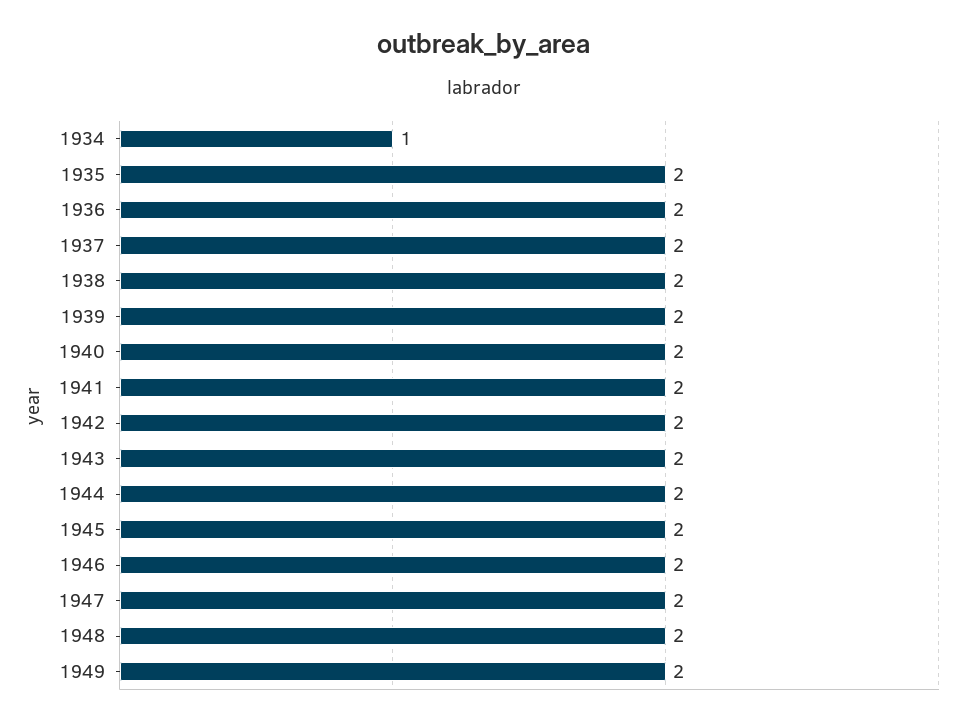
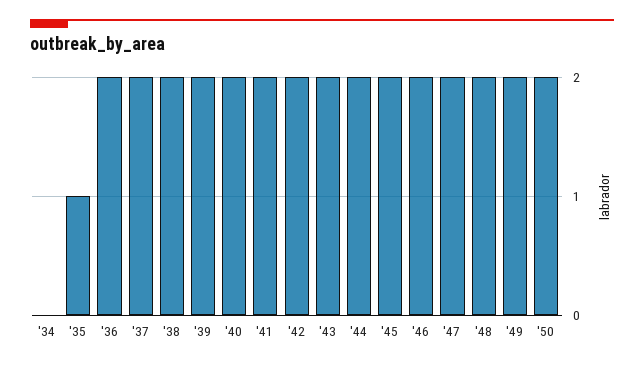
1934: 1 -> 0
1935: 2 -> 1
'50: none -> 2

